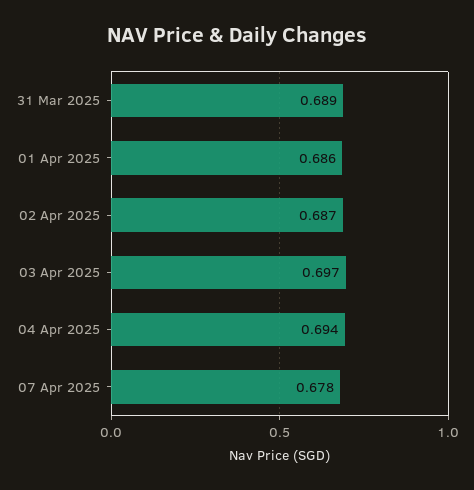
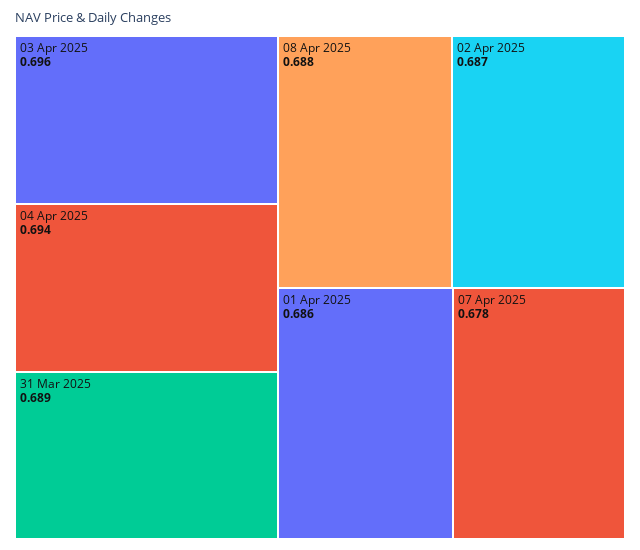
03 Apr 2025: 0.697 -> 0.696
08 Apr 2025: none -> 0.688

